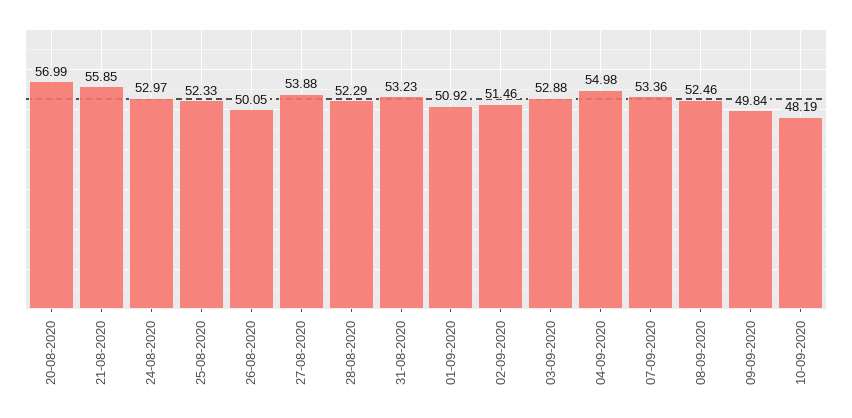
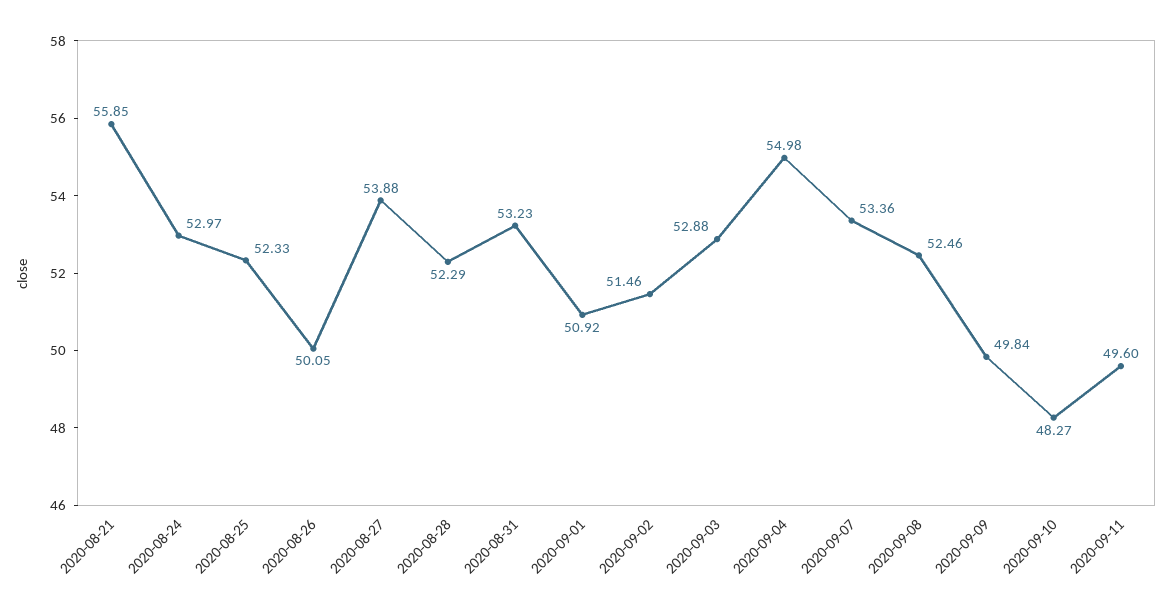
20-08-2020: 56.99 -> none
10-09-2020: 48.19 -> 48.27
2020-09-11: none -> 49.6

